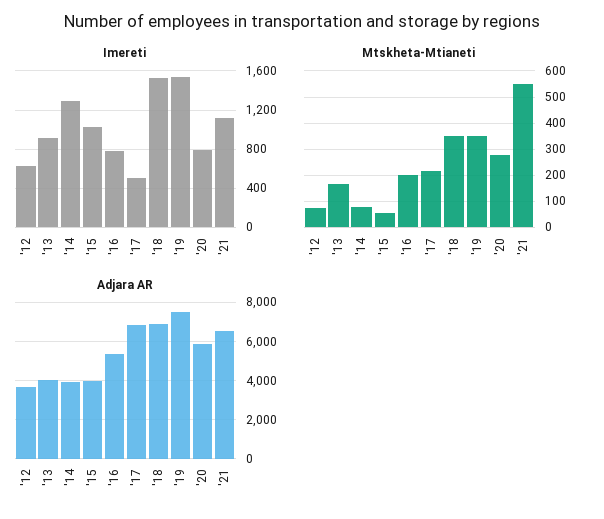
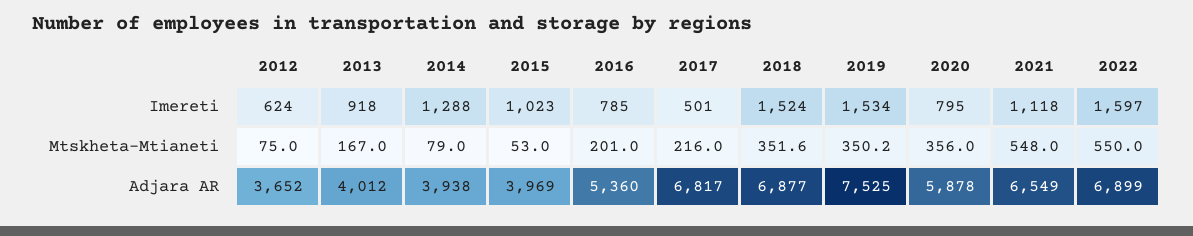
Mtskheta-Mtianeti, '20: 275 -> 356
Imereti, 2022: none -> 1597
Mtskheta-Mtianeti, 2022: none -> 550
Adjara AR, 2022: none -> 6899

